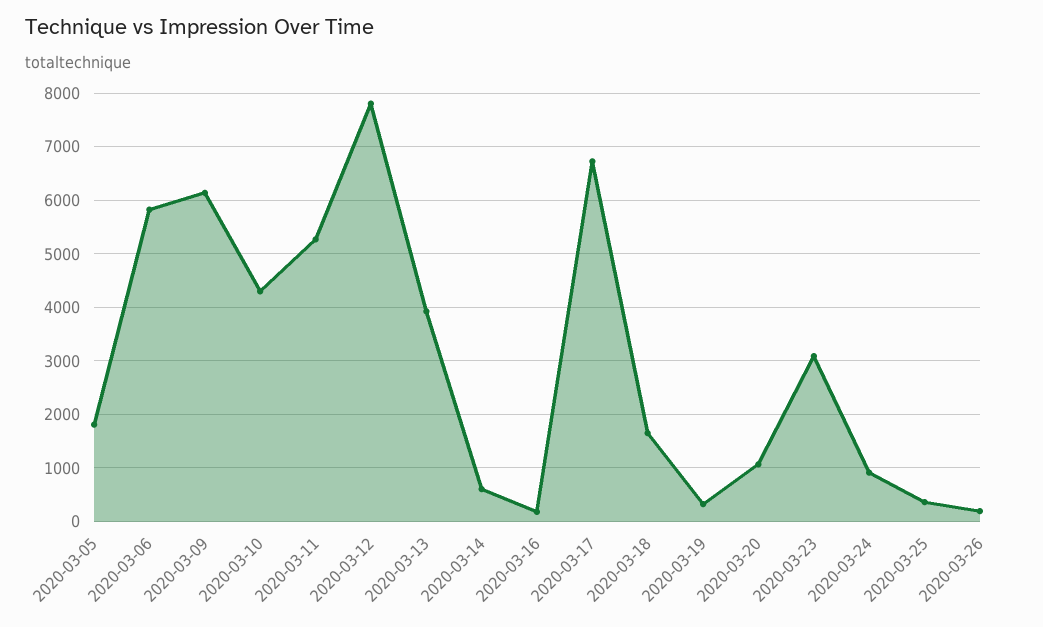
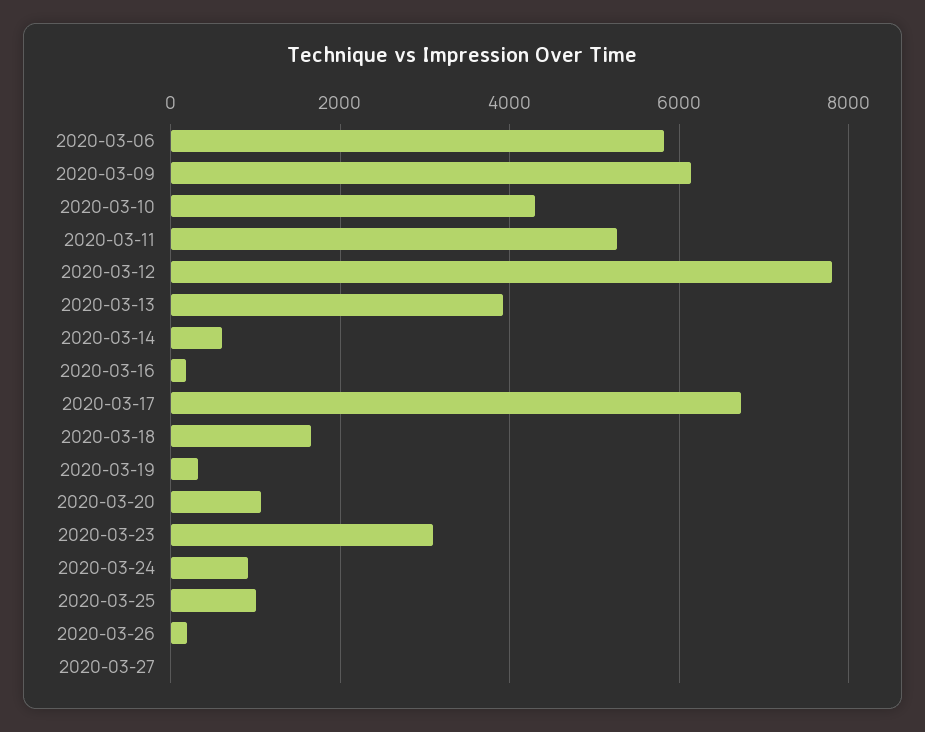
2020-03-05: 1800 -> none
2020-03-25: 400 -> 1000
2020-03-27: none -> 0

